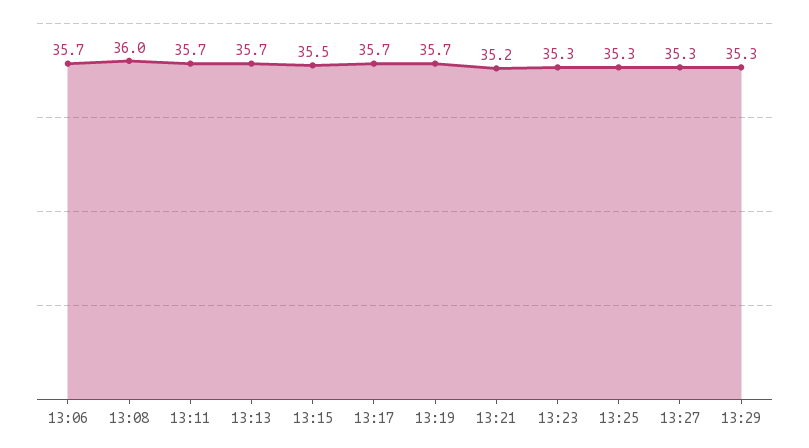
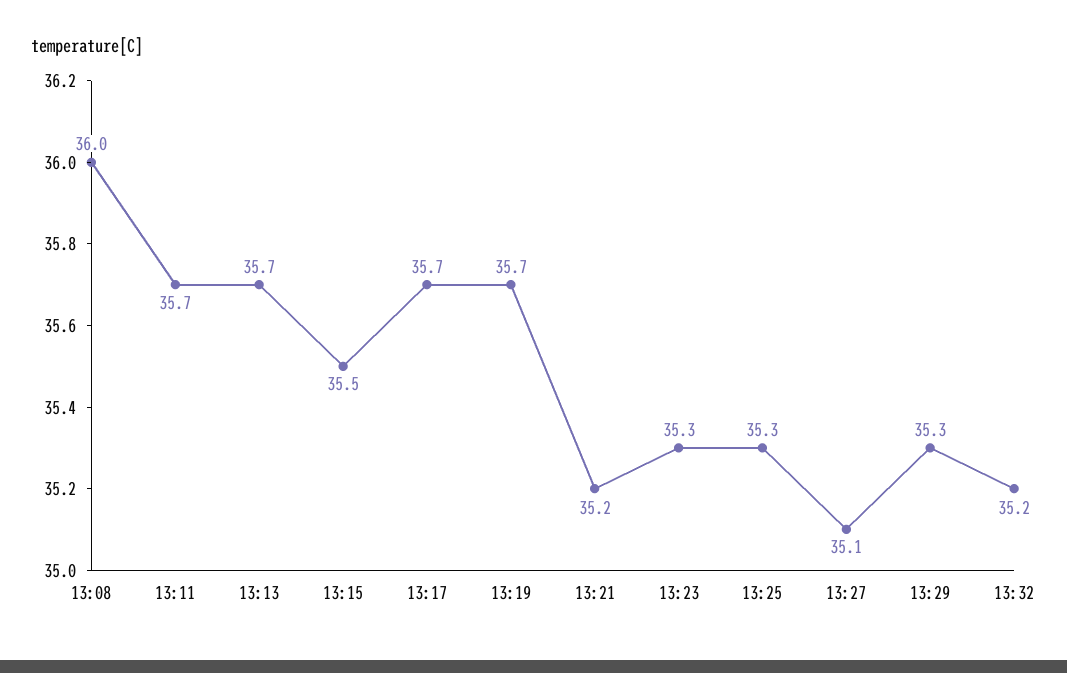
13:06: 35.7 -> none
13:27: 35.3 -> 35.1
13:32: none -> 35.2

